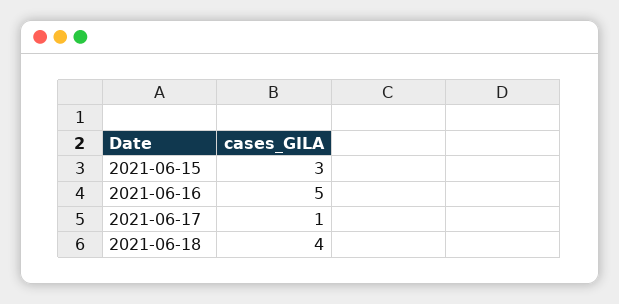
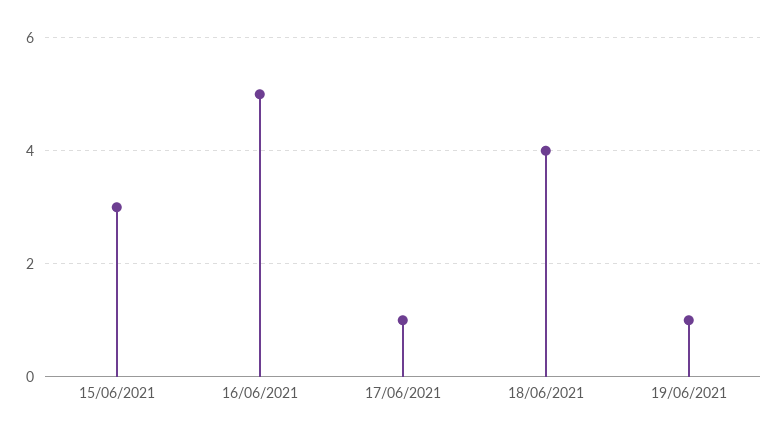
19/06/2021: none -> 1

